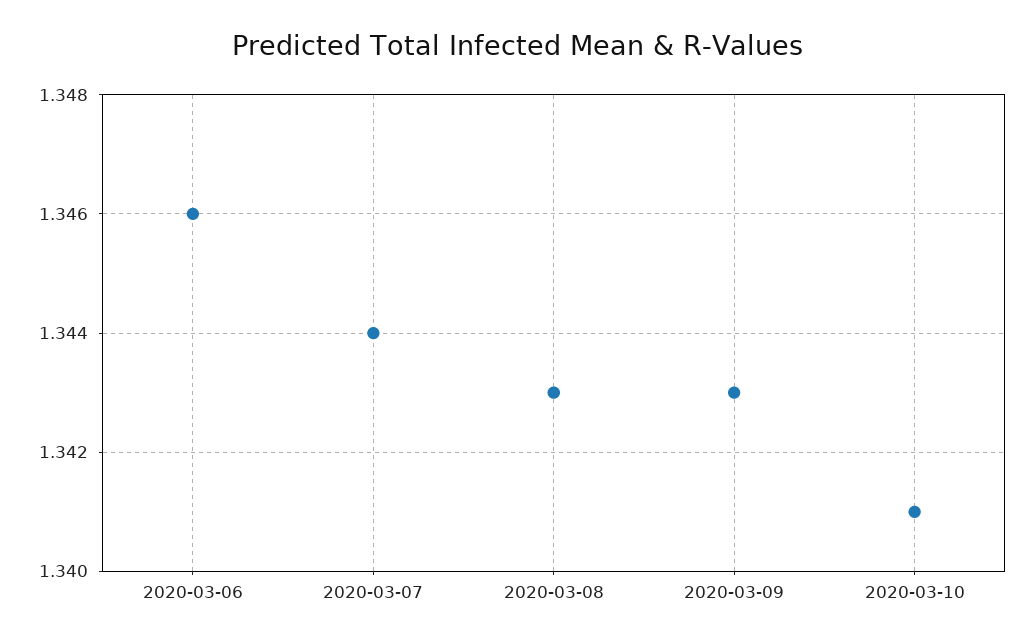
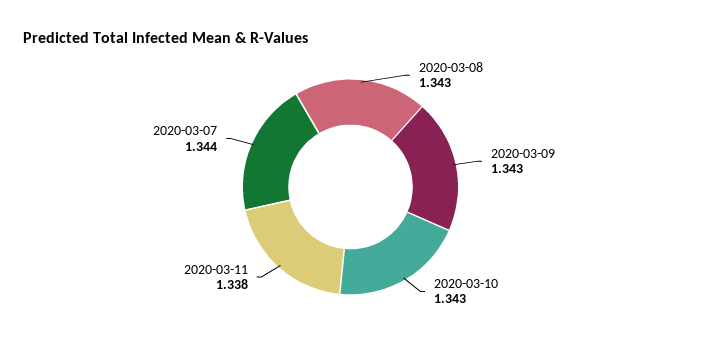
2020-03-06: 1.346 -> none
2020-03-10: 1.341 -> 1.343
2020-03-11: none -> 1.338

